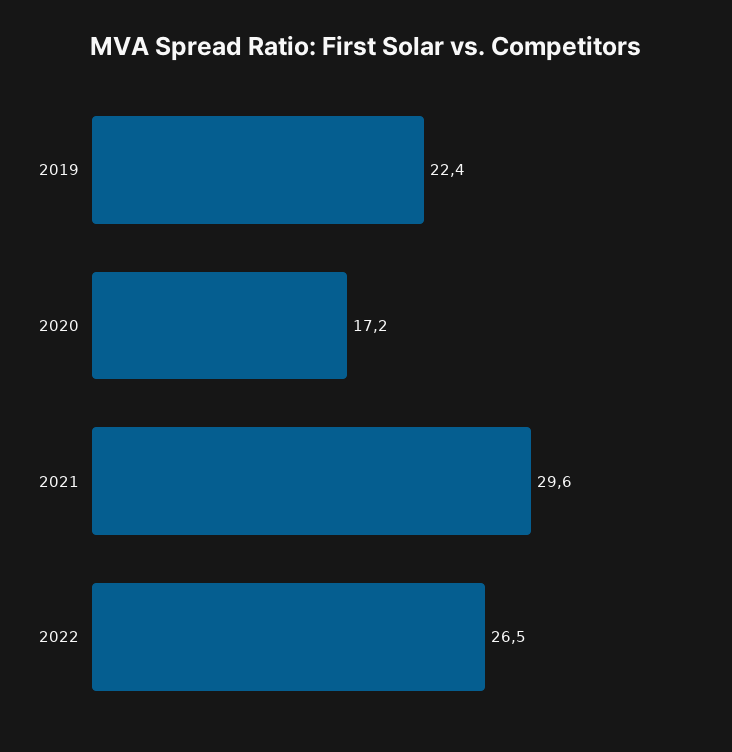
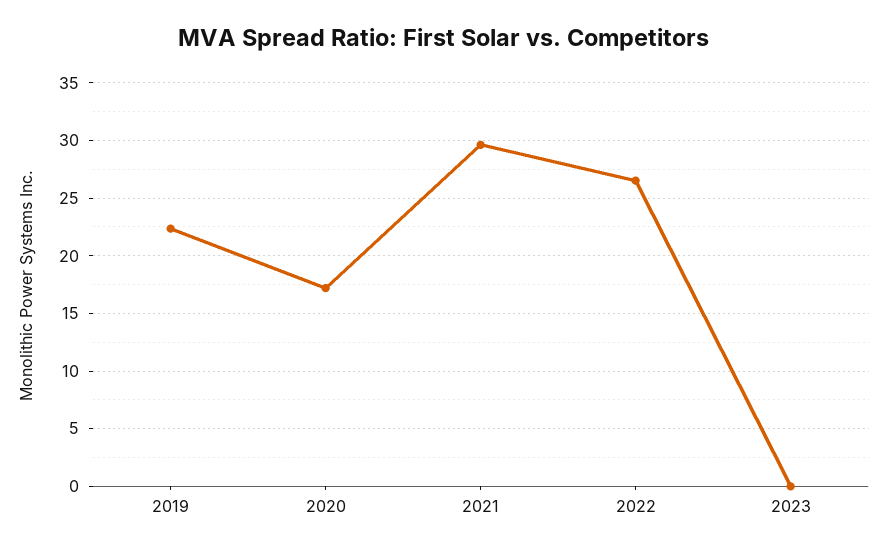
2023: none -> 0

